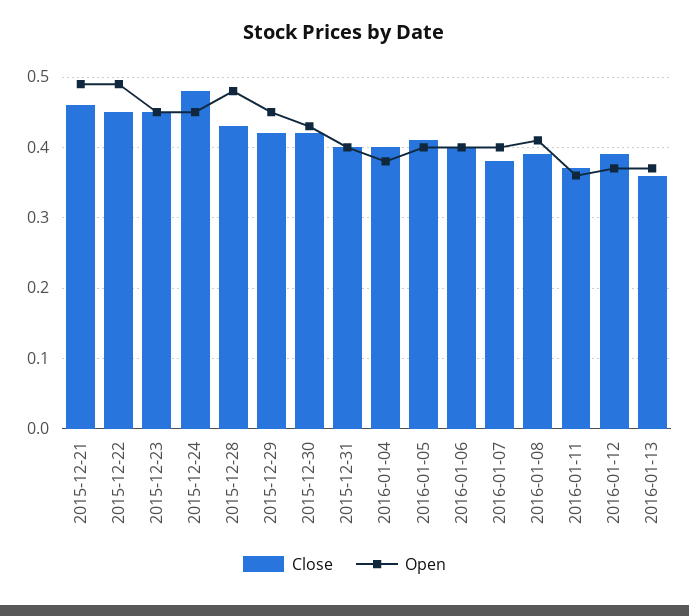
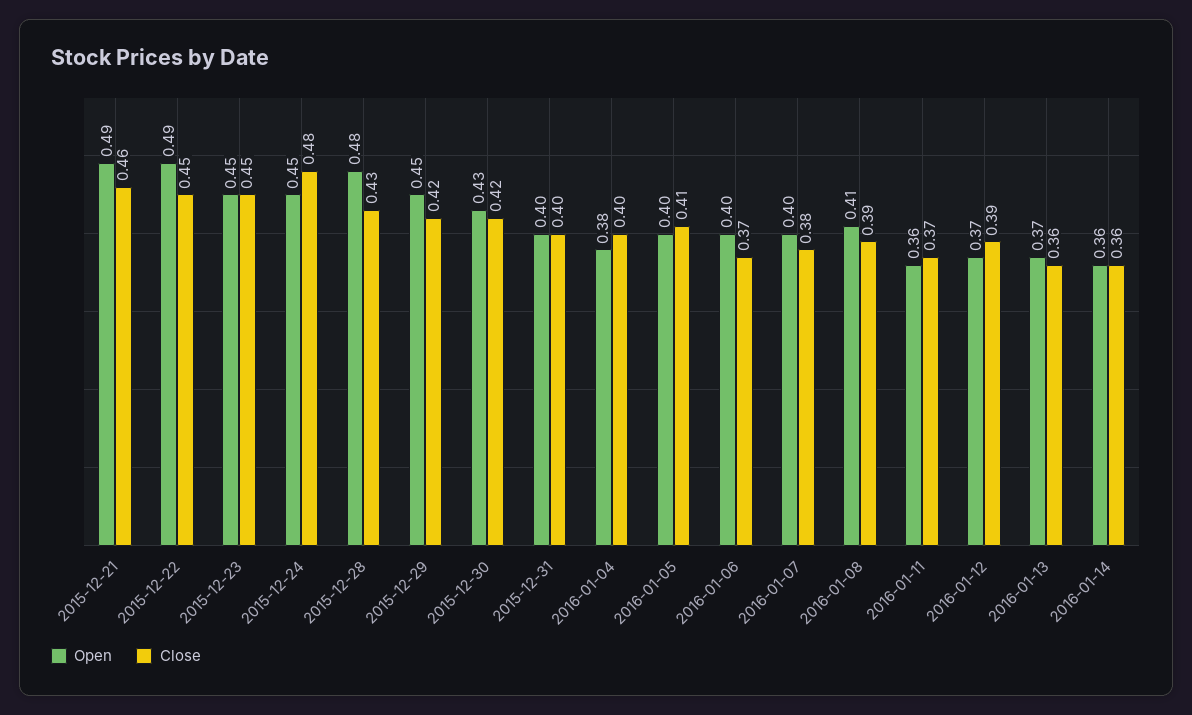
Close, 2016-01-06: 0.4 -> 0.37
Open, 2016-01-14: none -> 0.36
Close, 2016-01-14: none -> 0.36

